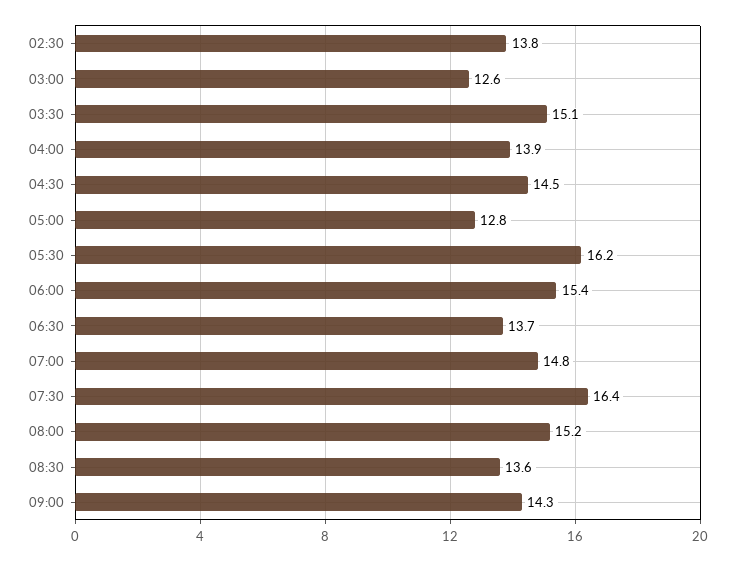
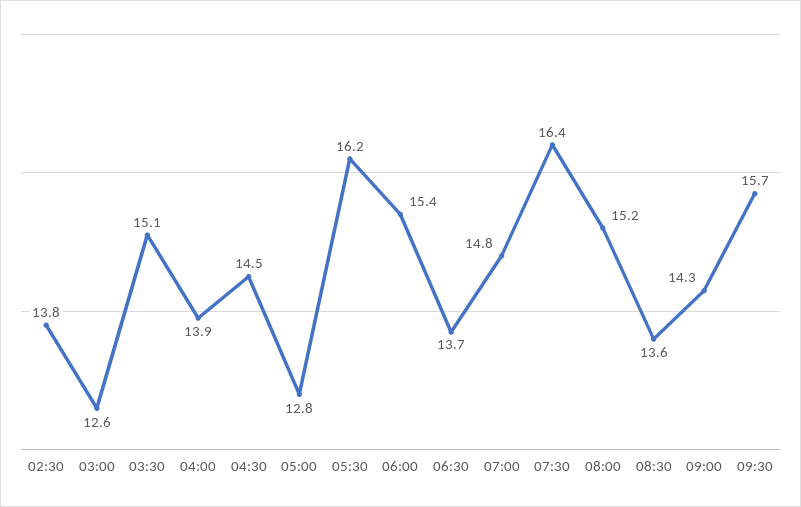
09:30: none -> 15.7

